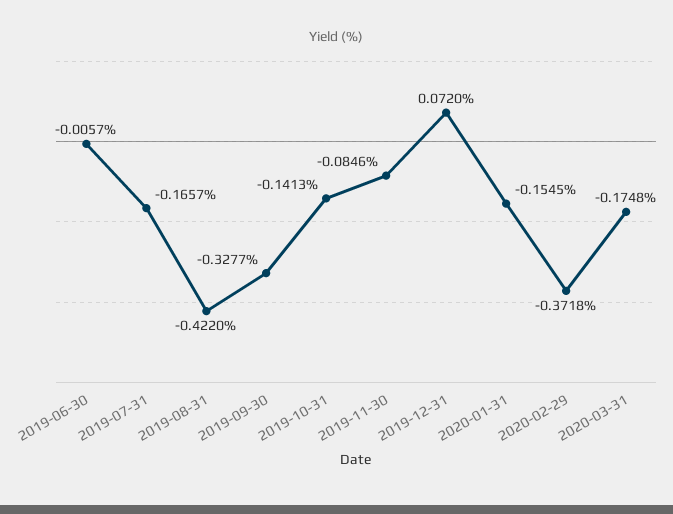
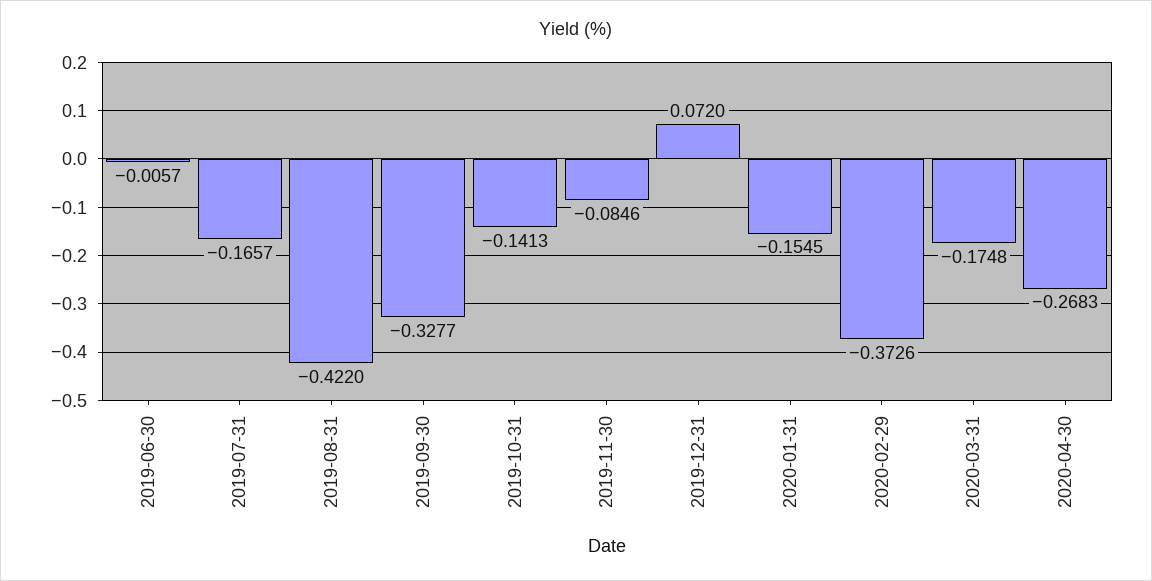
2020-02-29: -0.3718 -> -0.3726
2020-04-30: none -> -0.2683

